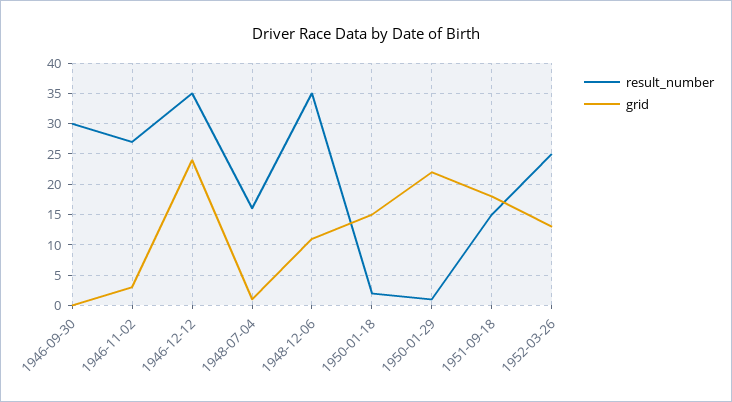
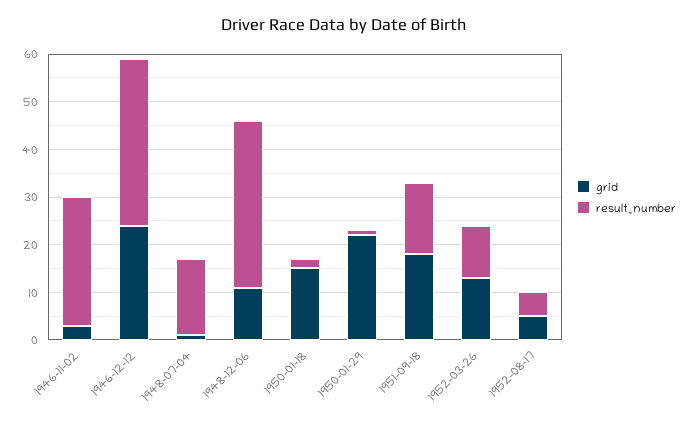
result_number, 1946-09-30: 30 -> none
grid, 1946-09-30: 0 -> none
result_number, 1952-03-26: 25 -> 10
grid, 1952-08-17: none -> 5
result_number, 1952-08-17: none -> 5

